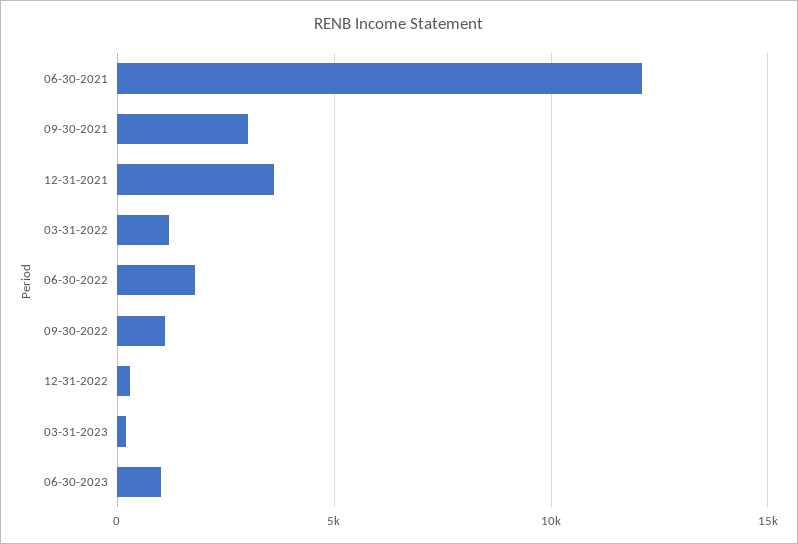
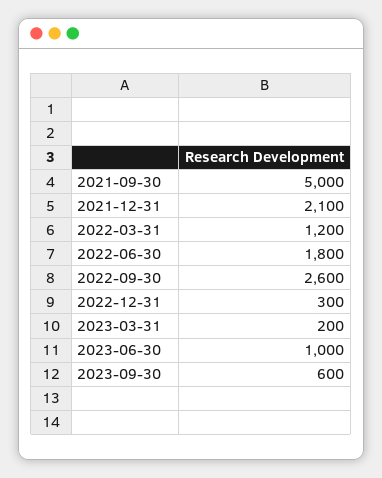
06-30-2021: 12000 -> none
09-30-2021: 3000 -> 5000
12-31-2021: 3500 -> 2100
09-30-2022: 1000 -> 2600
2023-09-30: none -> 600

